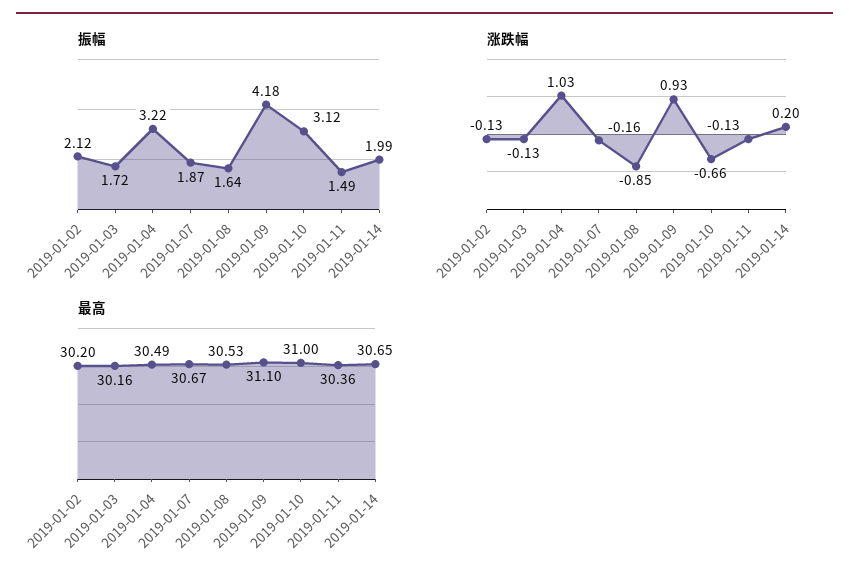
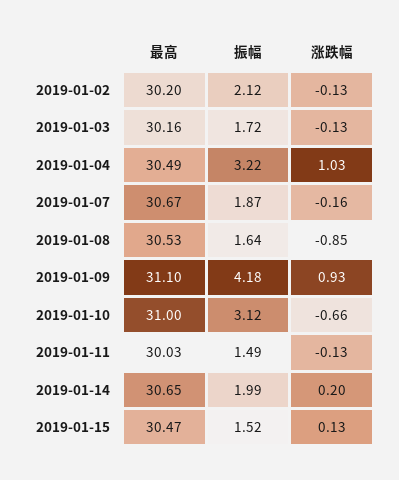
最高, 2019-01-11: 30.36 -> 30.03
最高, 2019-01-15: none -> 30.47
振幅, 2019-01-15: none -> 1.52
涨跌幅, 2019-01-15: none -> 0.13

